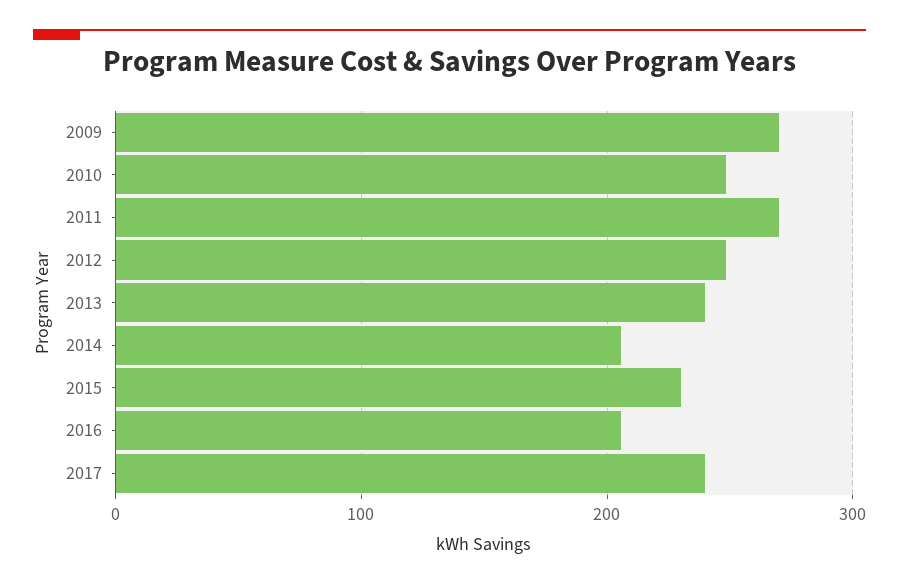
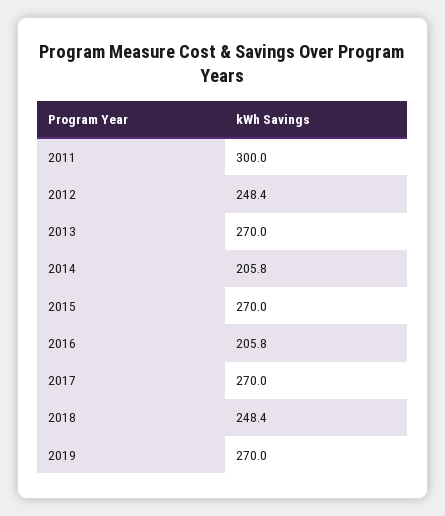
2009: 270 -> none
2010: 250 -> none
2011: 270 -> 300
2013: 240 -> 270
2015: 230 -> 270
2017: 240 -> 270
2018: none -> 248.4
2019: none -> 270

